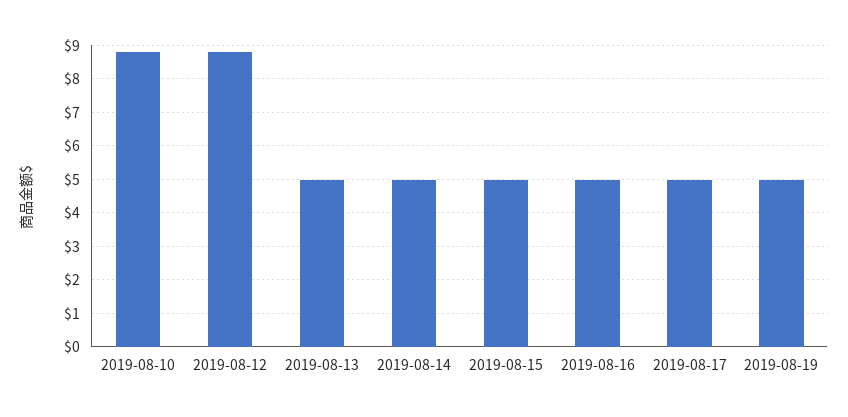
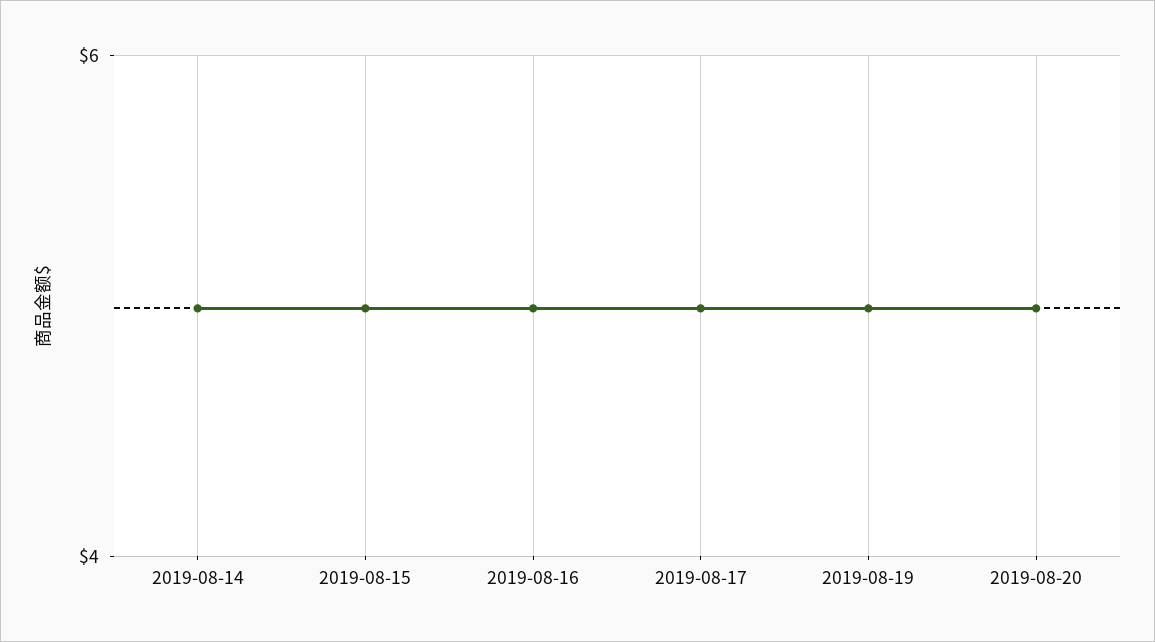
2019-08-10: 8.8 -> none
2019-08-12: 8.8 -> none
2019-08-13: 5 -> none
2019-08-20: none -> 5

